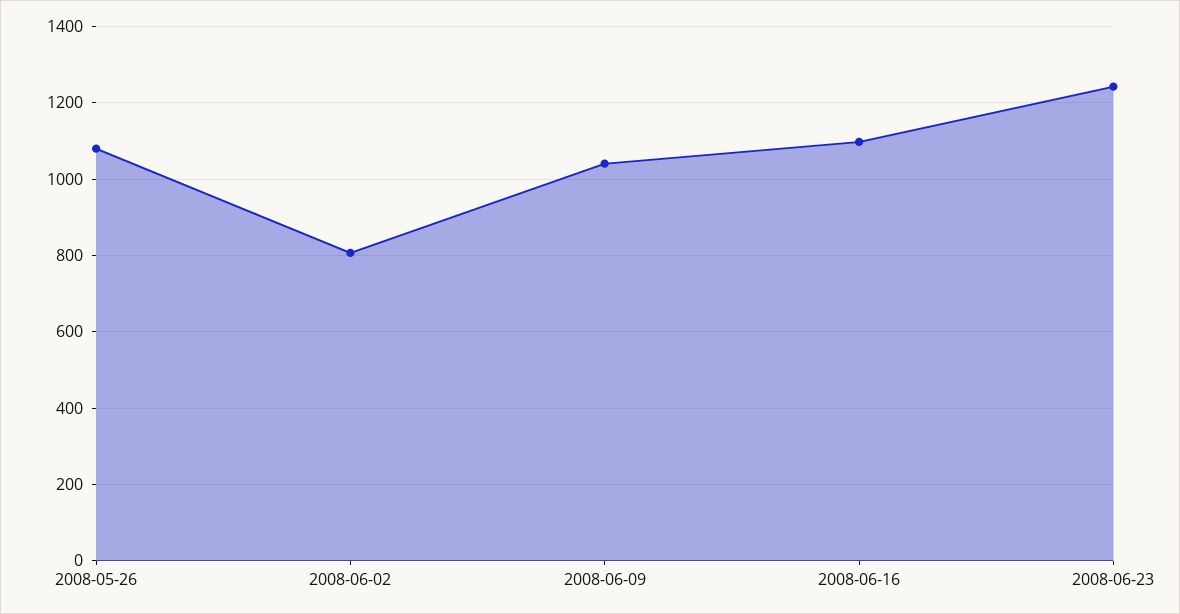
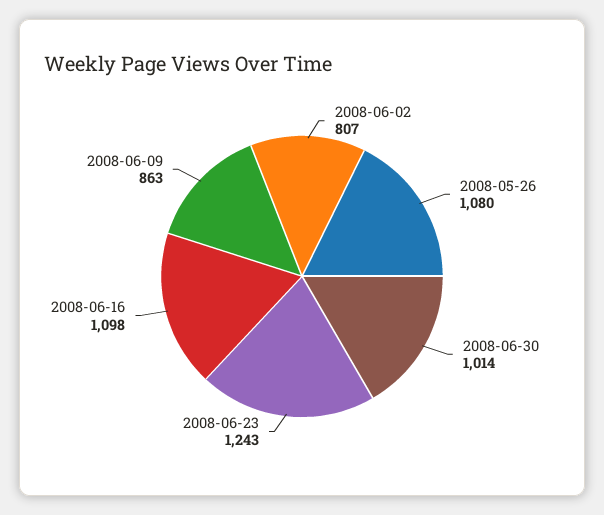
2008-06-09: 1040 -> 863
2008-06-30: none -> 1014

